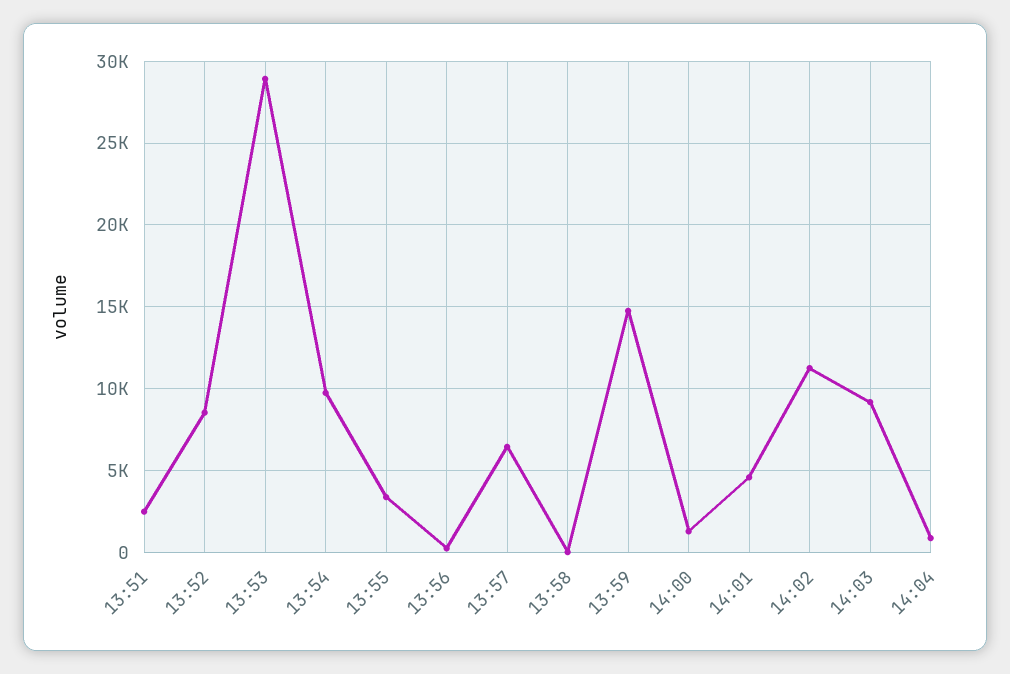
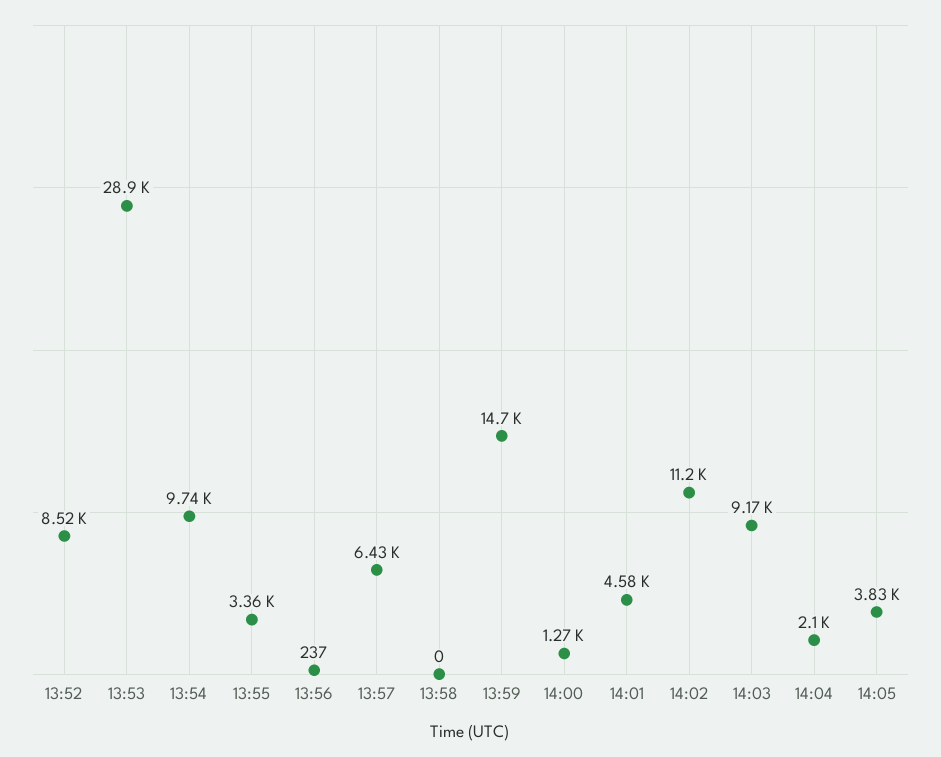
13:51: 2500 -> none
14:04: 1000 -> 2100
14:05: none -> 3830

